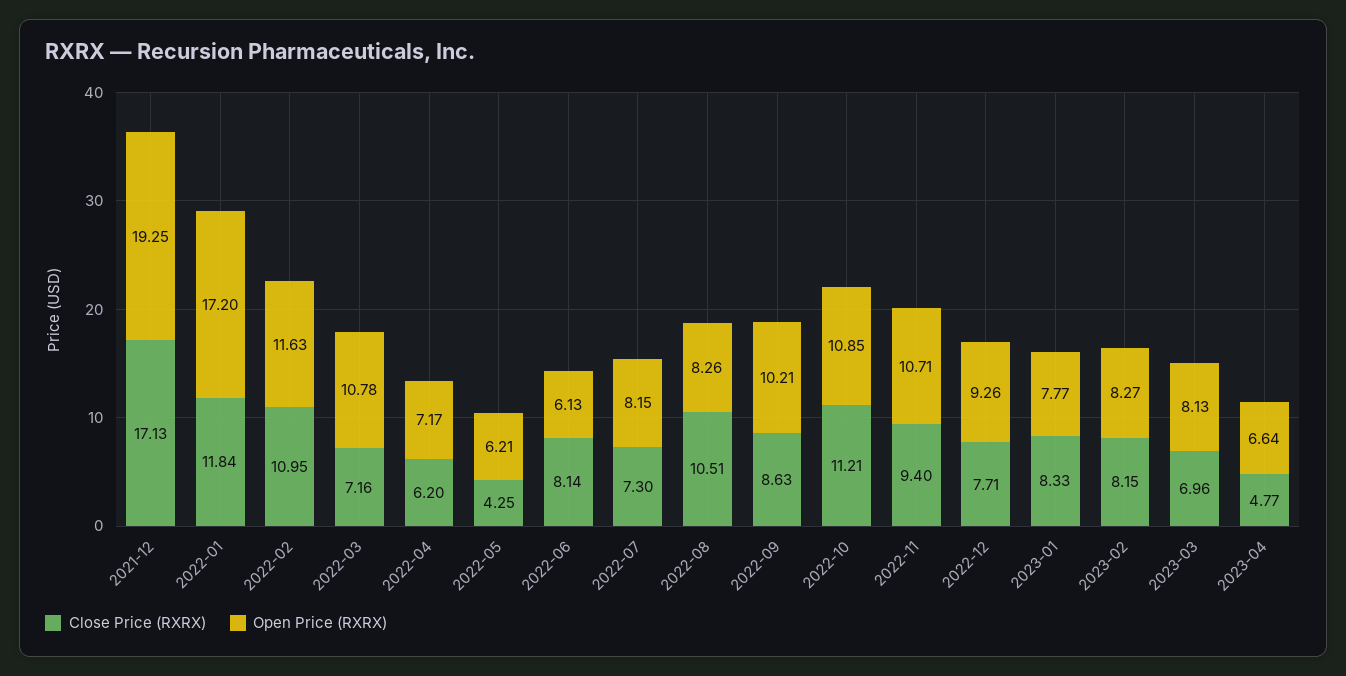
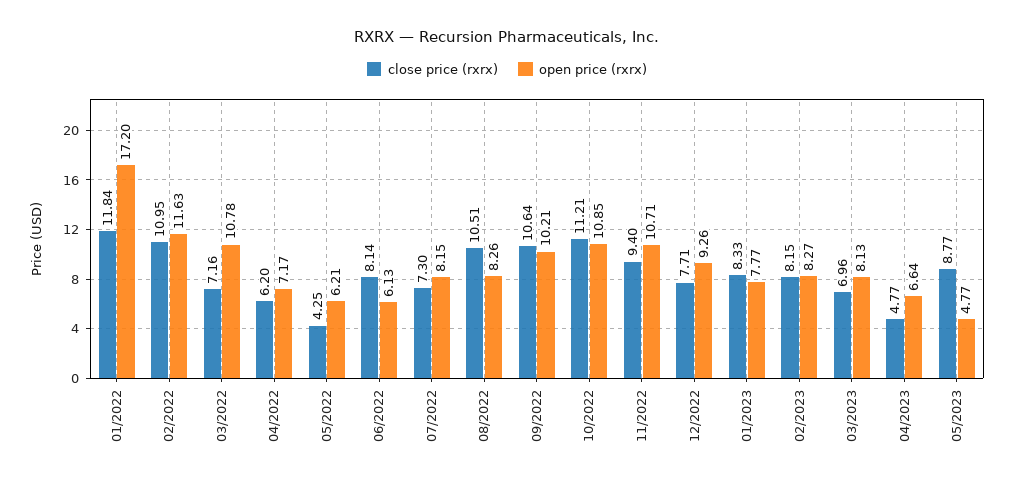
Close Price (RXRX), 2021-12: 17.13 -> none
Open Price (RXRX), 2021-12: 19.25 -> none
Close Price (RXRX), 2022-09: 8.63 -> 10.64
Close Price (RXRX), 05/2023: none -> 8.77
Open Price (RXRX), 05/2023: none -> 4.77

